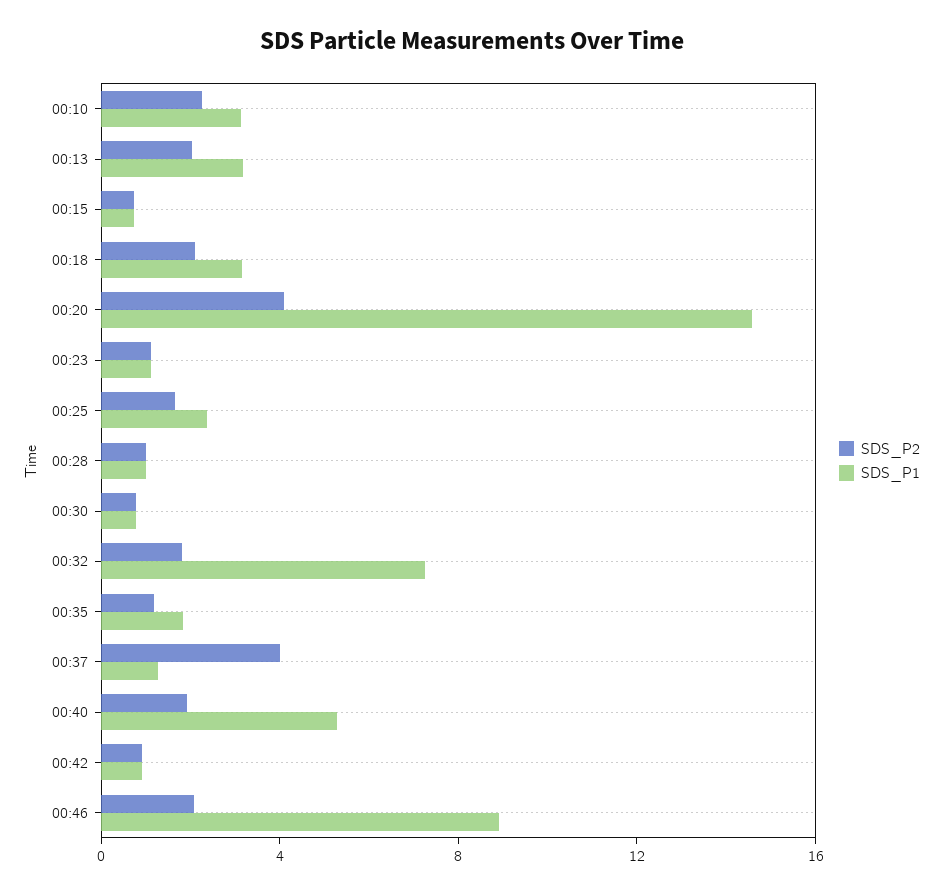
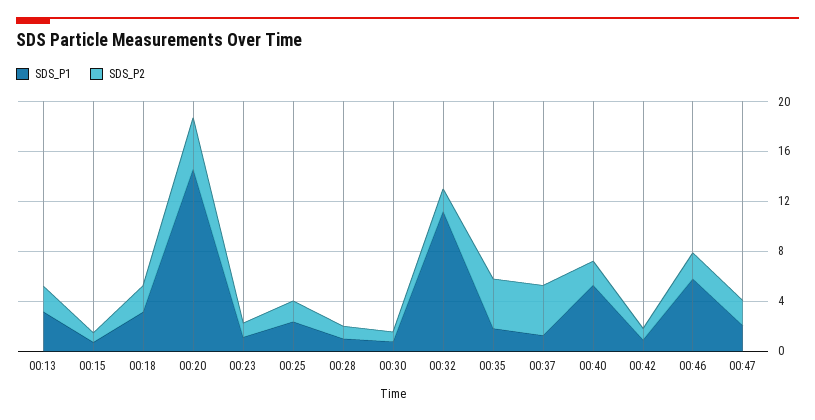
SDS_P2, 00:10: 2 -> none
SDS_P1, 00:10: 3 -> none
SDS_P1, 00:32: 7 -> 11
SDS_P2, 00:35: 1 -> 4
SDS_P1, 00:46: 9 -> 6
SDS_P1, 00:47: none -> 2
SDS_P2, 00:47: none -> 2

